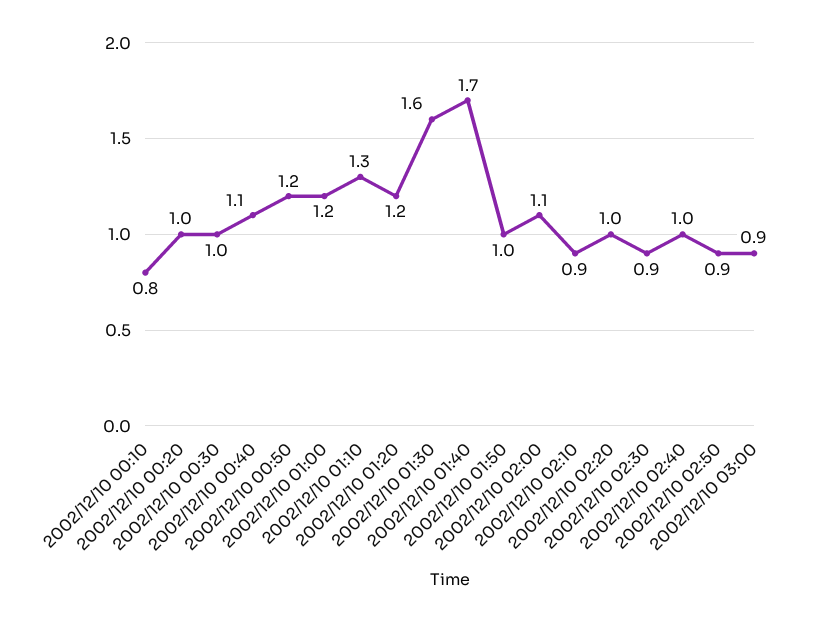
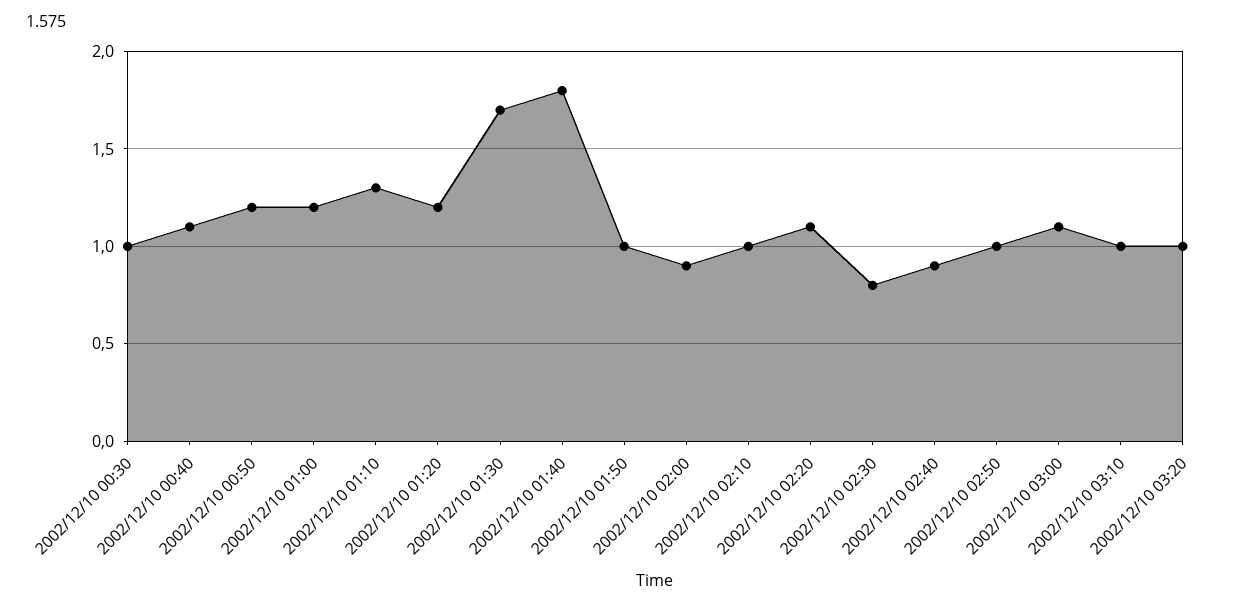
2002/12/10 00:10: 0.8 -> none
2002/12/10 00:20: 1 -> none
2002/12/10 01:30: 1.6 -> 1.7
2002/12/10 01:40: 1.7 -> 1.8
2002/12/10 02:00: 1.1 -> 0.9
2002/12/10 02:10: 0.9 -> 1
2002/12/10 02:20: 1 -> 1.1
2002/12/10 02:30: 0.9 -> 0.8
2002/12/10 02:40: 1 -> 0.9
2002/12/10 02:50: 0.9 -> 1
2002/12/10 03:00: 0.9 -> 1.1
2002/12/10 03:10: none -> 1
2002/12/10 03:20: none -> 1

